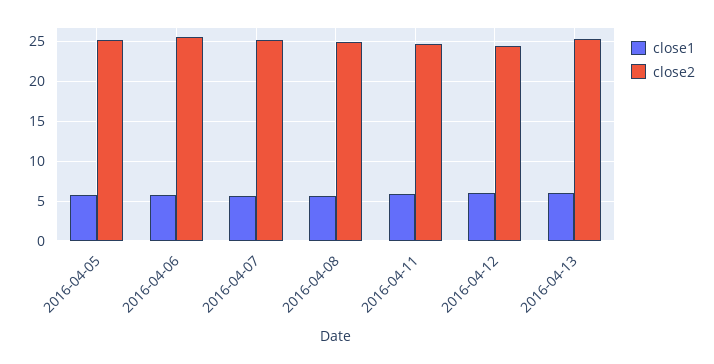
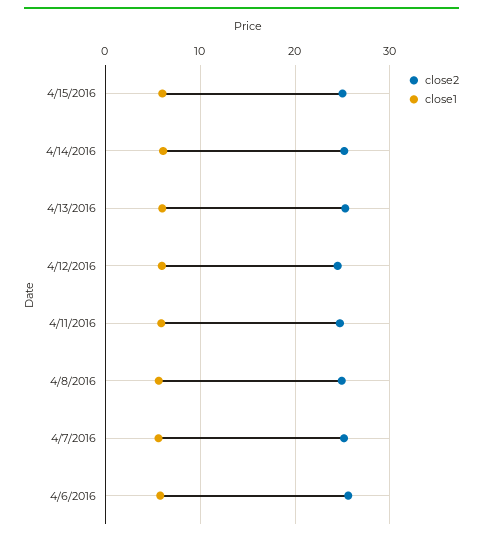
close1, 2016-04-05: 6 -> none
close2, 2016-04-05: 25 -> none
close2, 4/15/2016: none -> 25
close1, 4/15/2016: none -> 6
close2, 4/14/2016: none -> 25
close1, 4/14/2016: none -> 6

